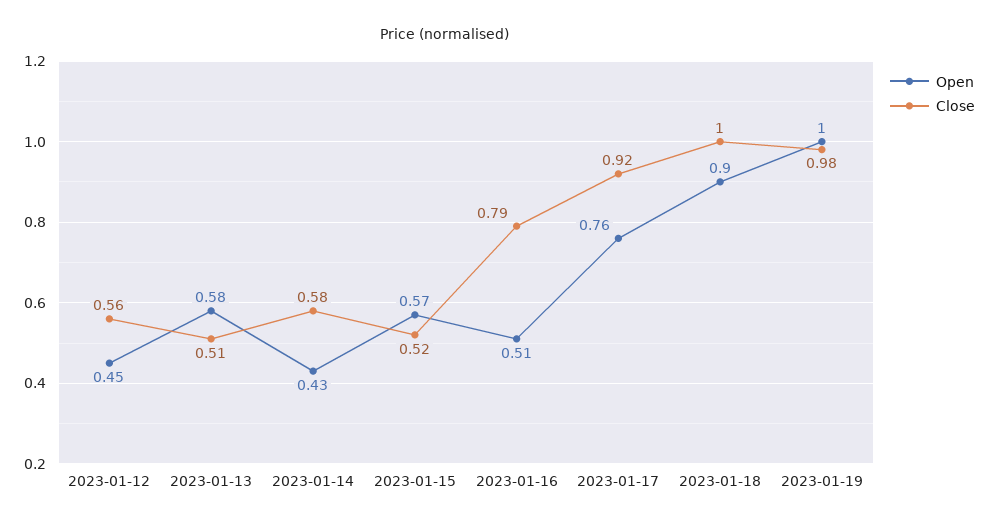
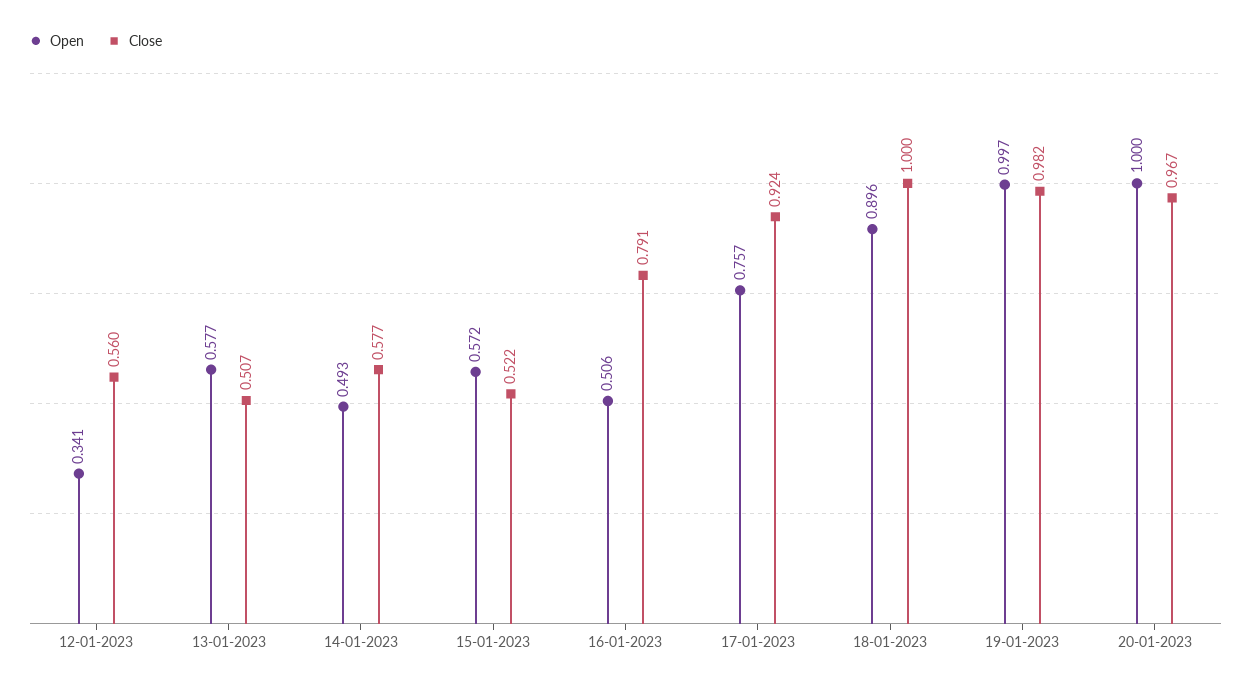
Open, 2023-01-12: 0.45 -> 0.341
Open, 2023-01-14: 0.43 -> 0.493
Open, 20-01-2023: none -> 1
Close, 20-01-2023: none -> 0.967

